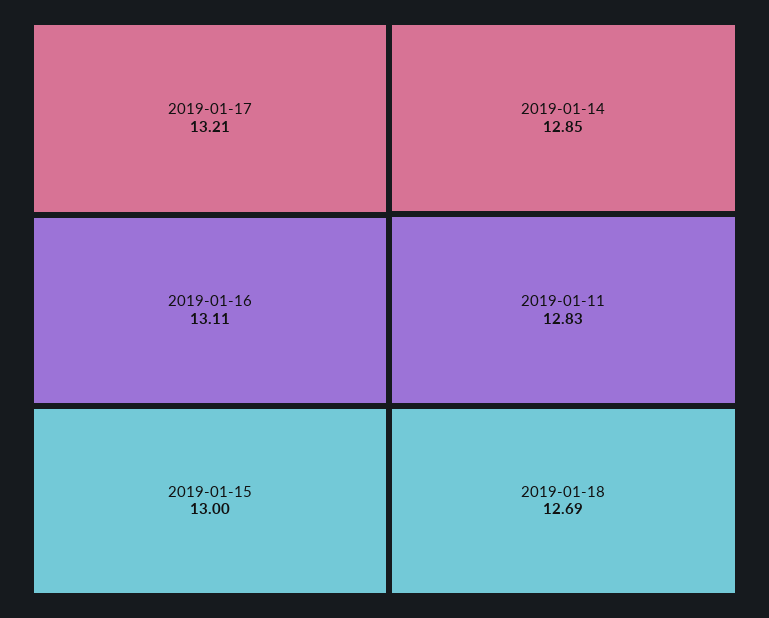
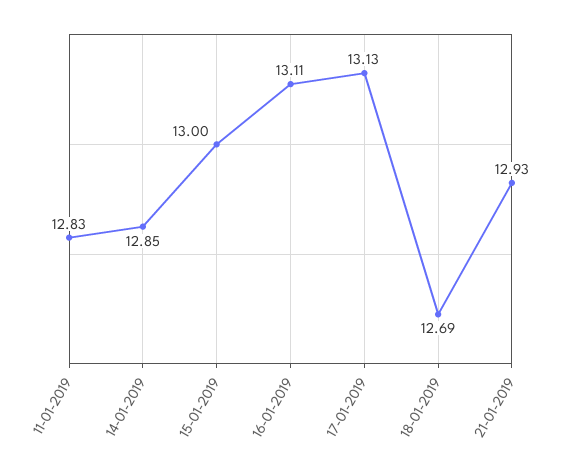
2019-01-17: 13.21 -> 13.13
21-01-2019: none -> 12.93

